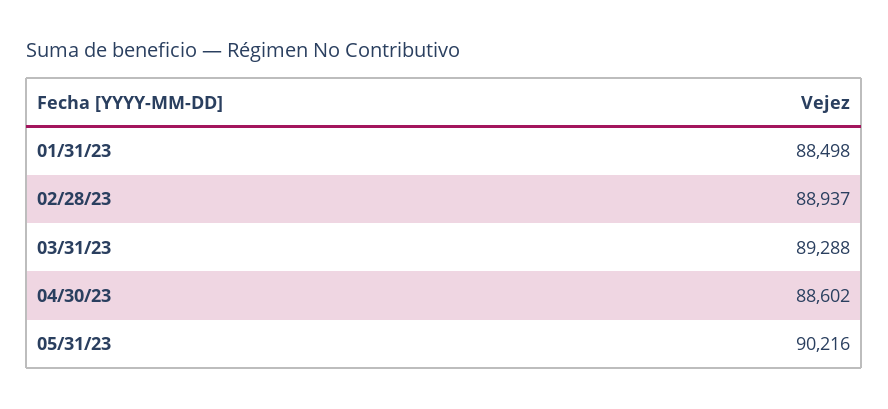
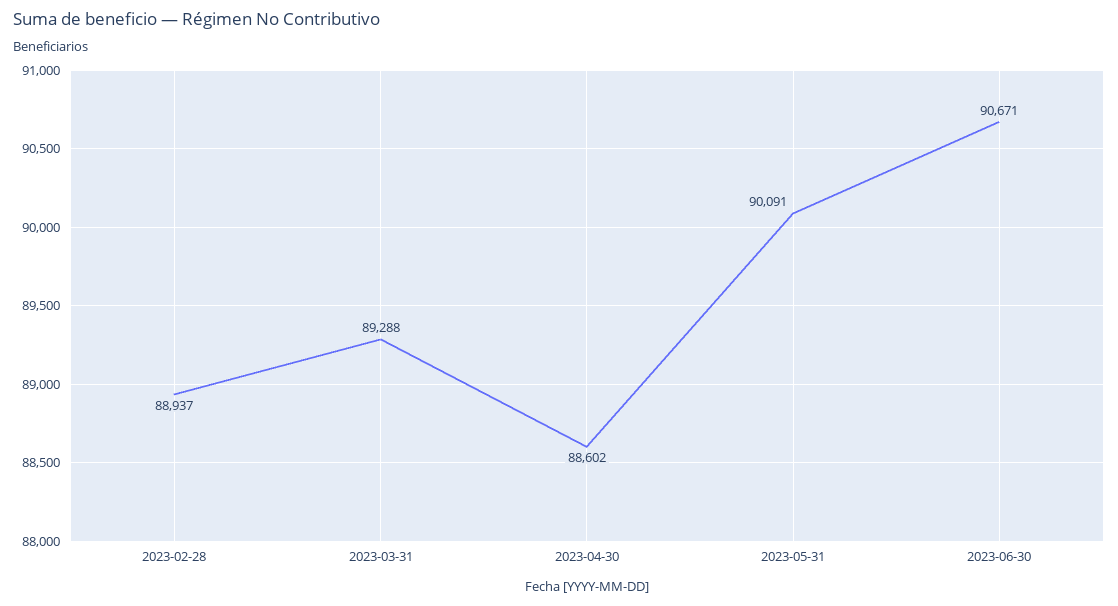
01/31/23: 88498 -> none
05/31/23: 90216 -> 90091
2023-06-30: none -> 90671

